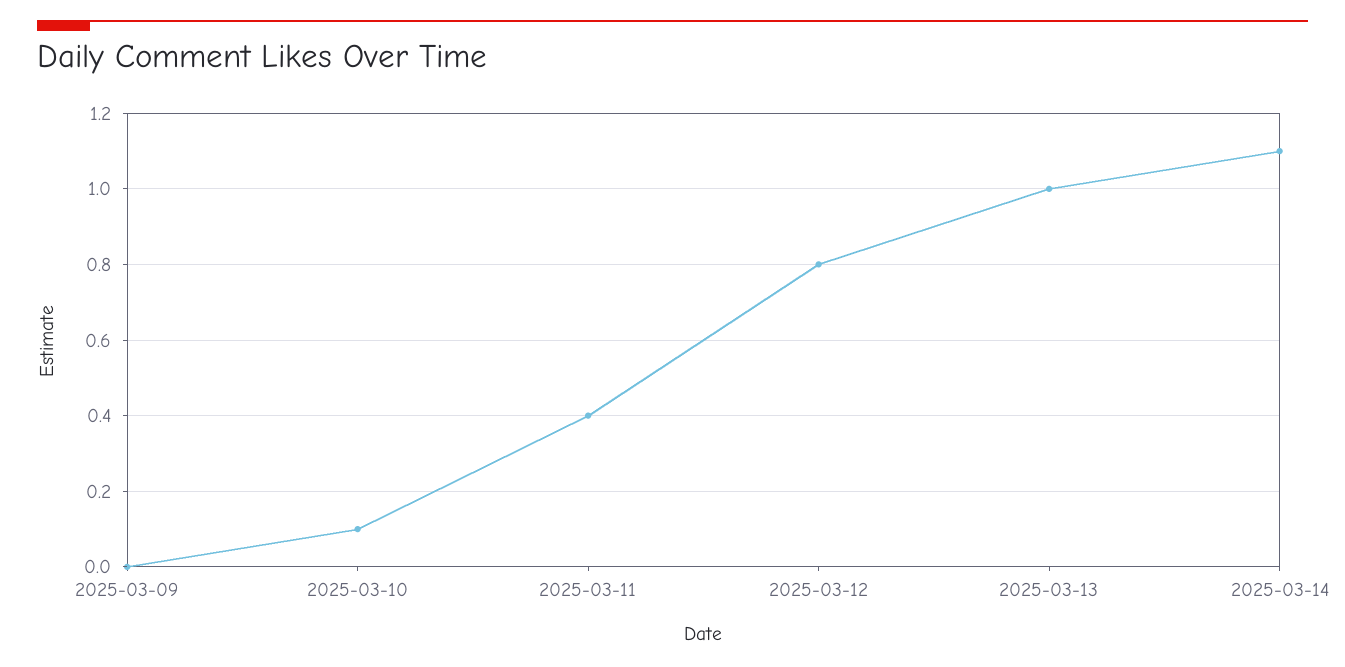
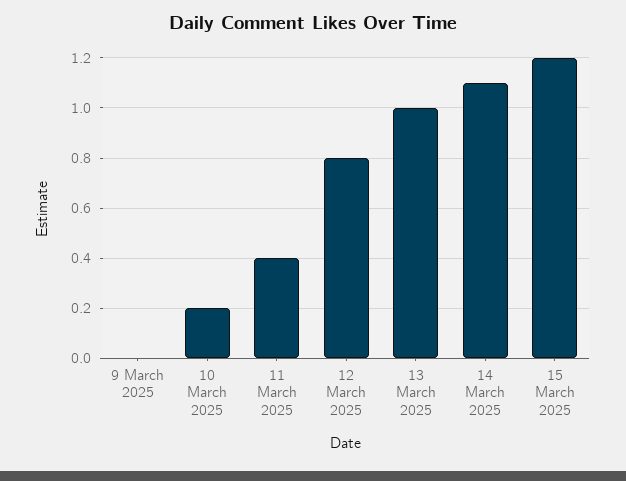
2025-03-10: 0.1 -> 0.2
15 March 2025: none -> 1.2

